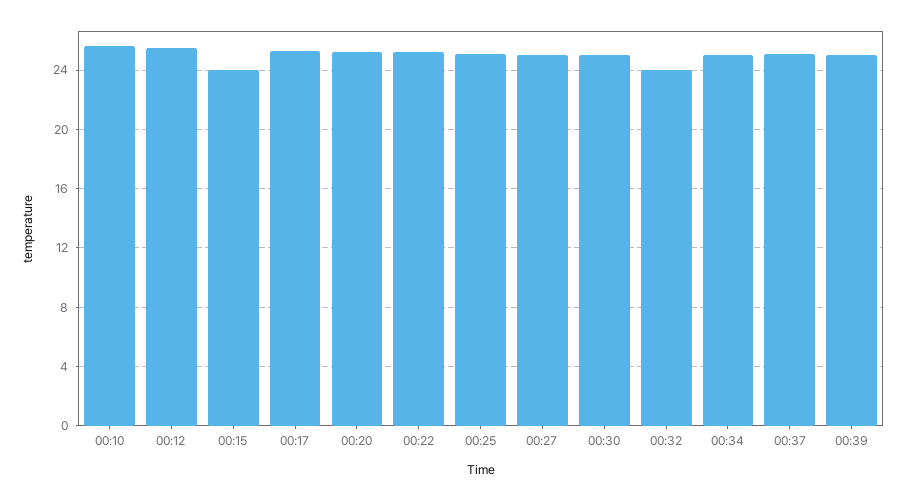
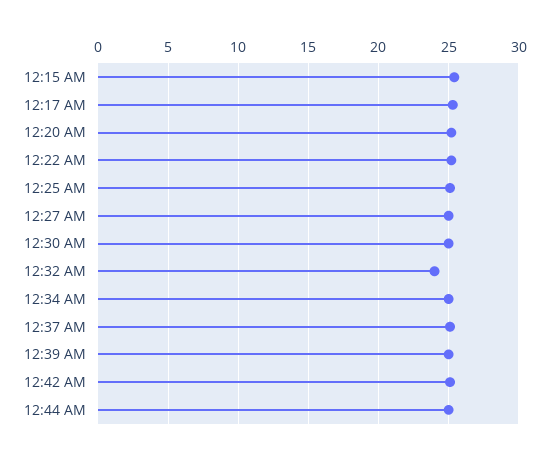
00:10: 25.5 -> none
00:12: 25.5 -> none
00:15: 24 -> 25.5
12:42 AM: none -> 25
12:44 AM: none -> 25

